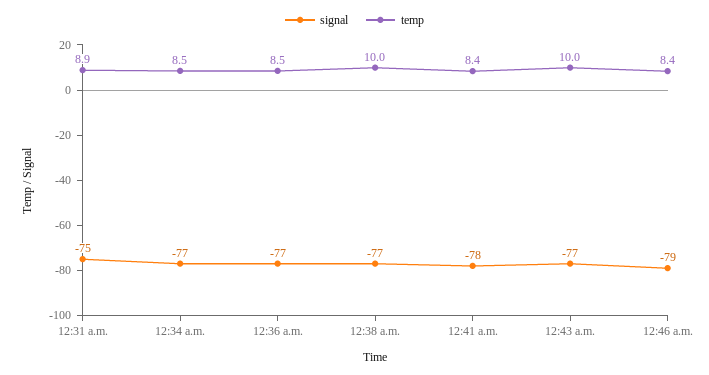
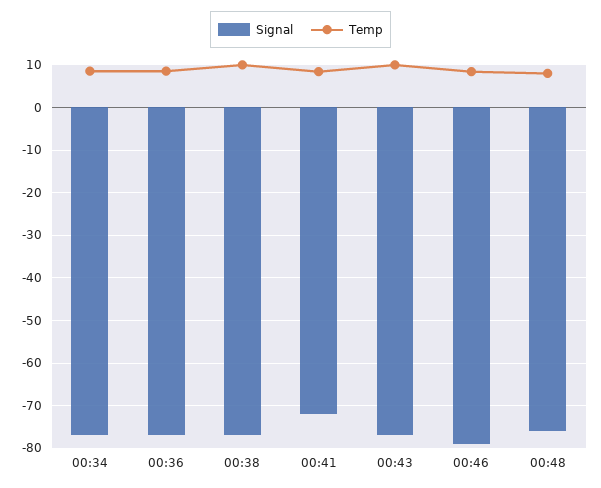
signal, 12:31 a.m.: -75 -> none
temp, 12:31 a.m.: 8.9 -> none
signal, 12:41 a.m.: -78 -> -72
signal, 00:48: none -> -76
temp, 00:48: none -> 8

